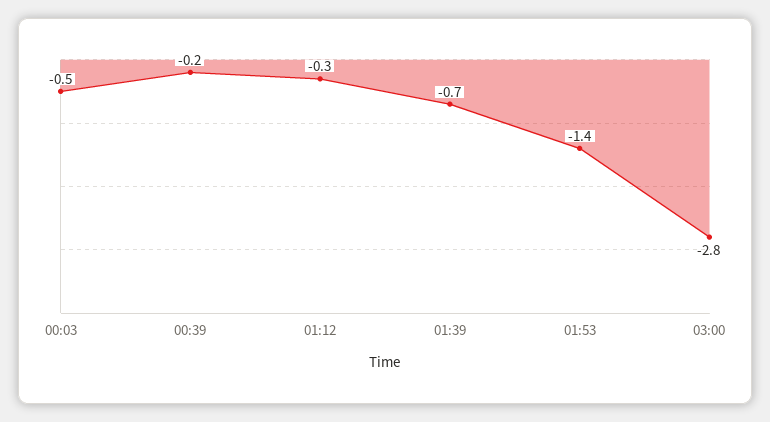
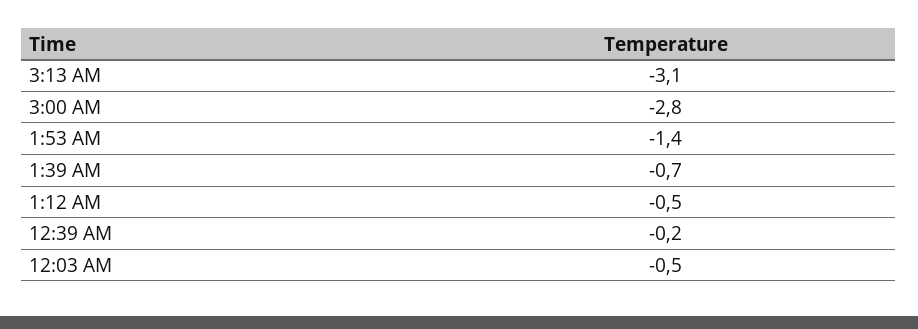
01:12: -0.3 -> -0.5
3:13 AM: none -> -3.1

